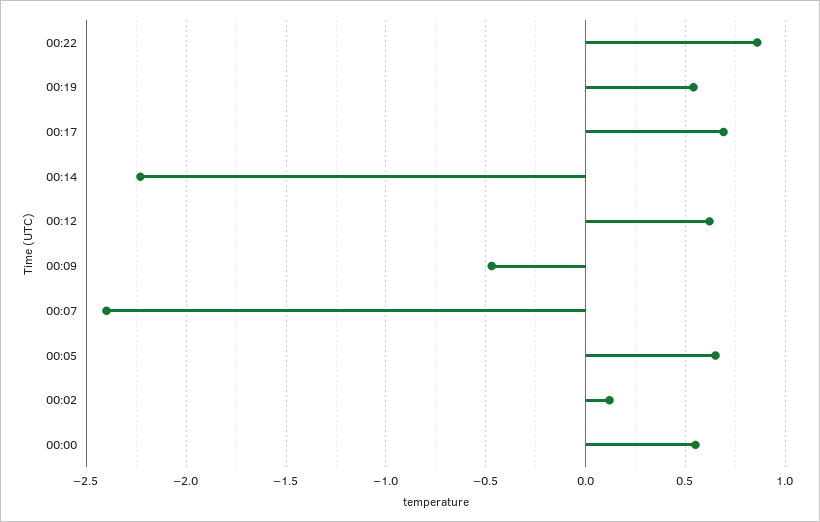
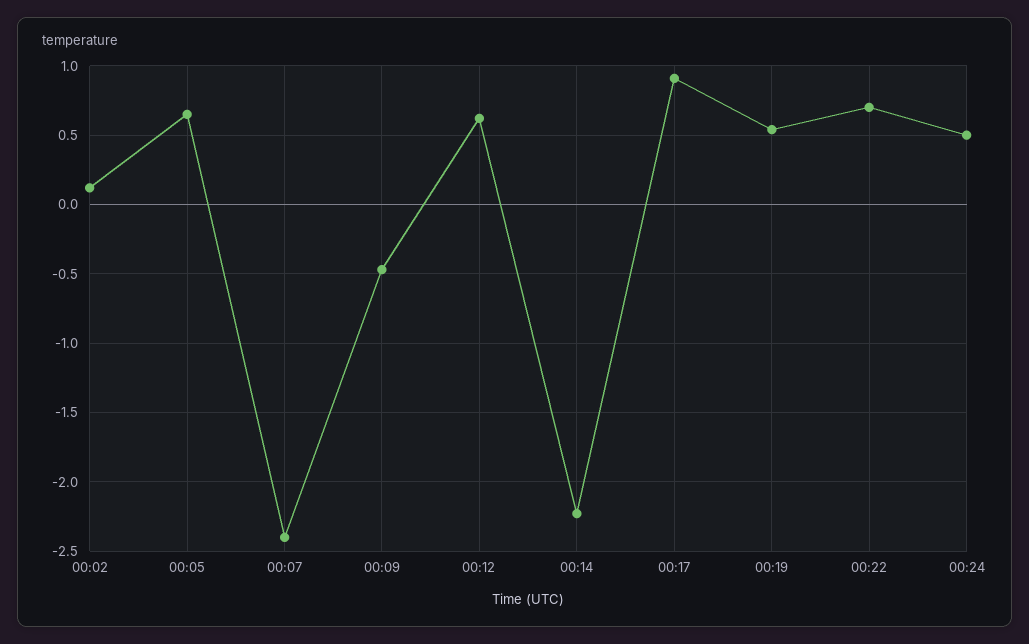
00:22: 0.85 -> 0.7
00:17: 0.7 -> 0.9
00:00: 0.55 -> none
00:24: none -> 0.5

